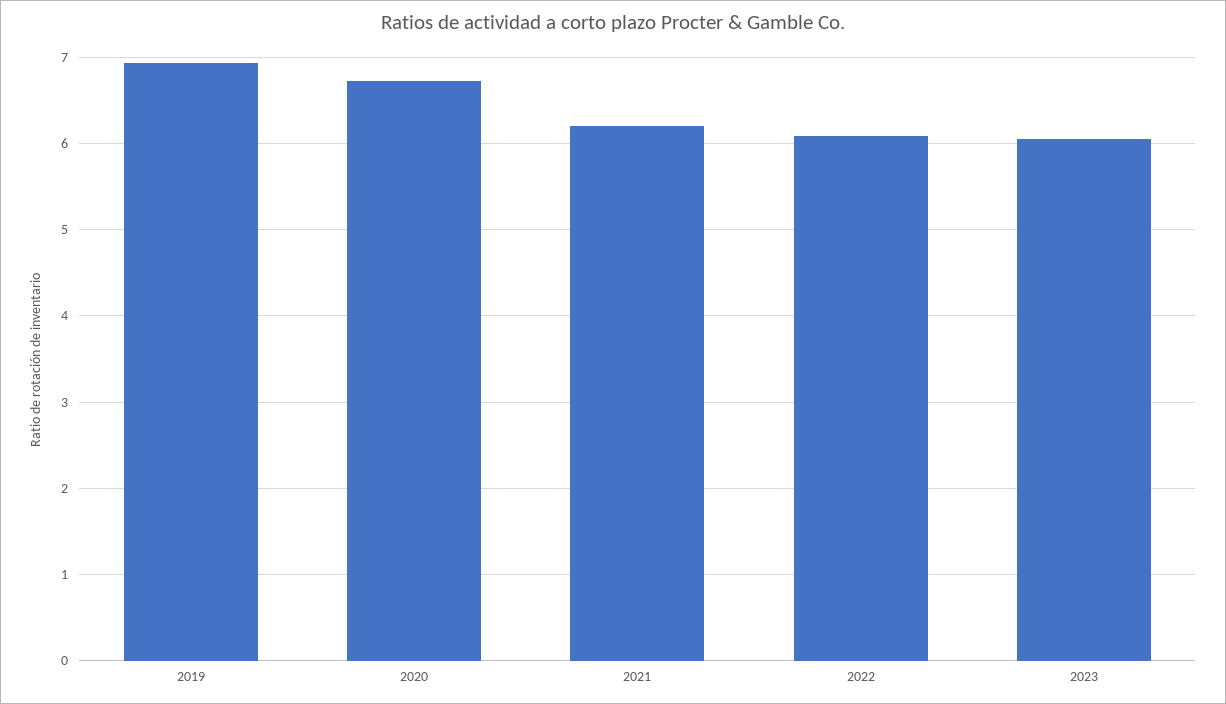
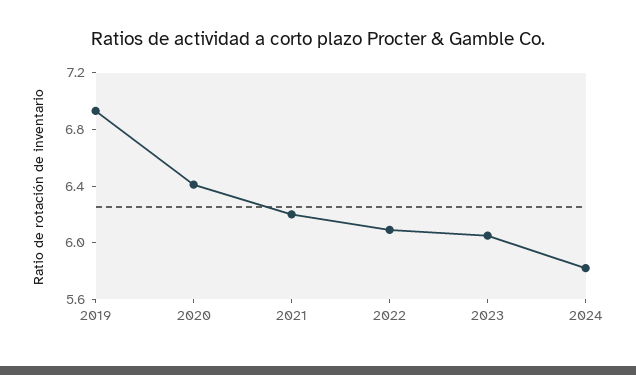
2020: 6.7 -> 6.4
2024: none -> 5.8

